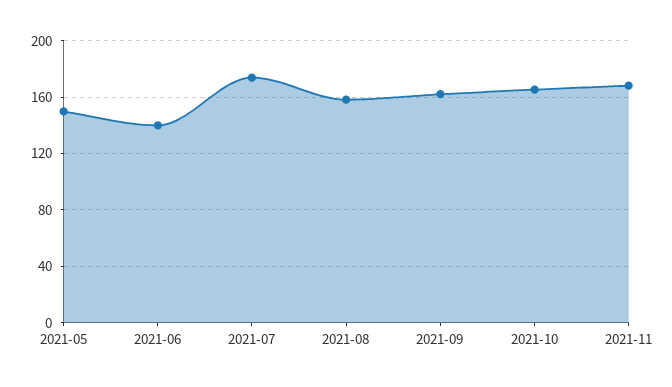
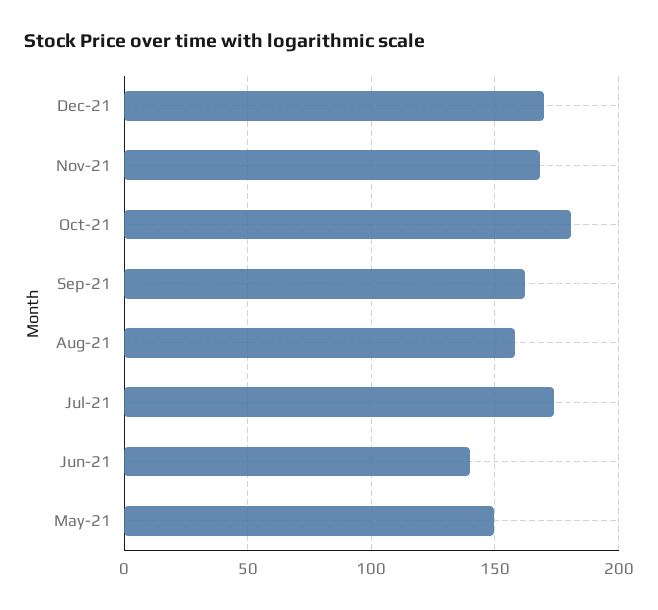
2021-10: 165 -> 180
Dec-21: none -> 170

